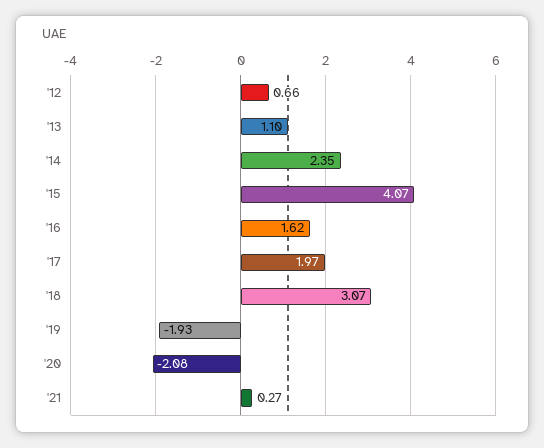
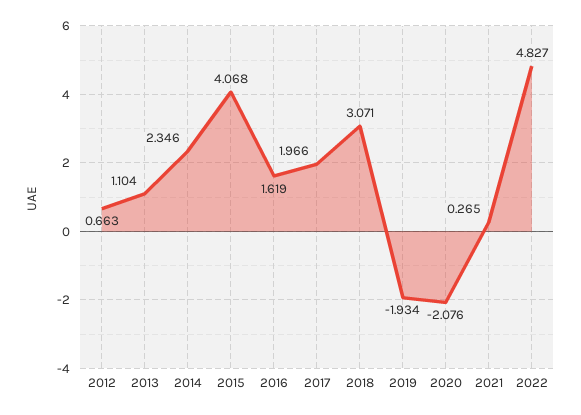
2022: none -> 4.827

